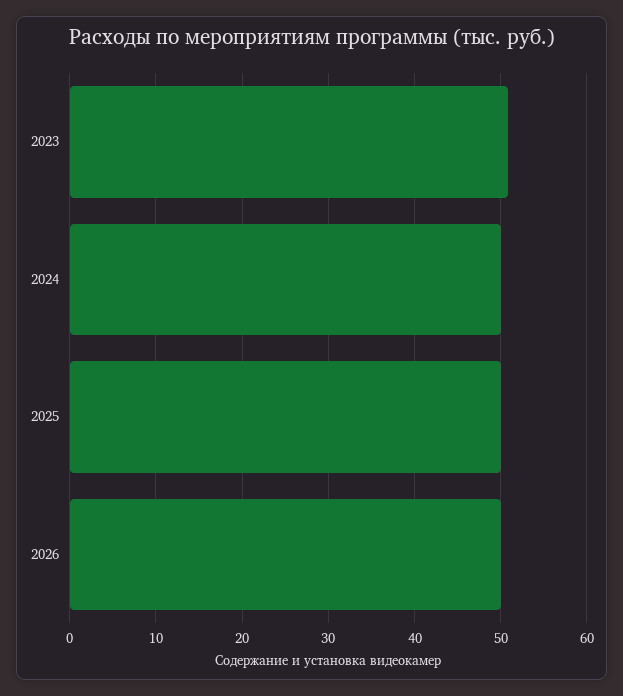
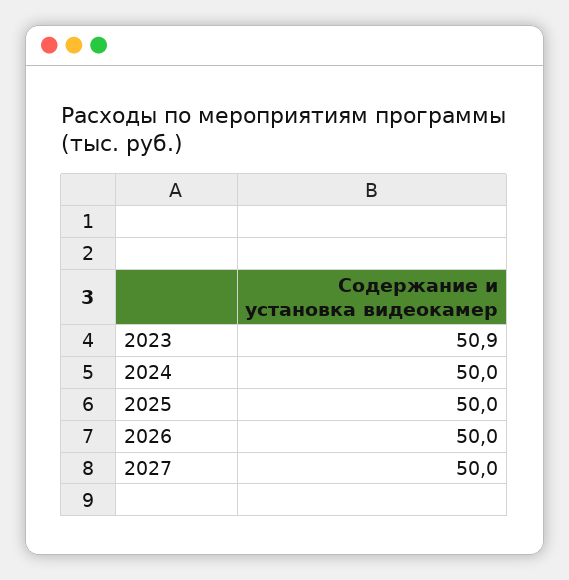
2027: none -> 50

